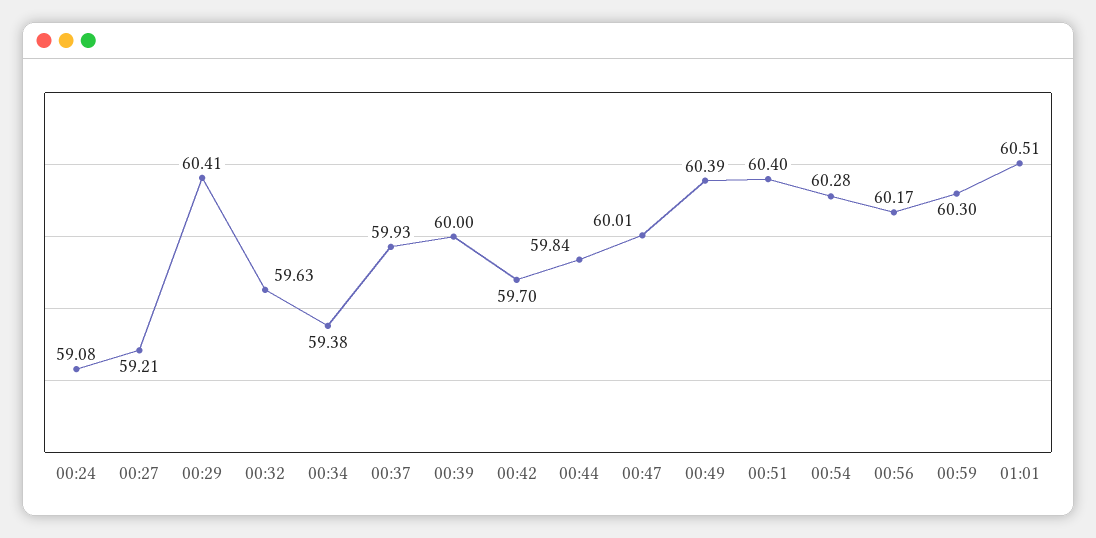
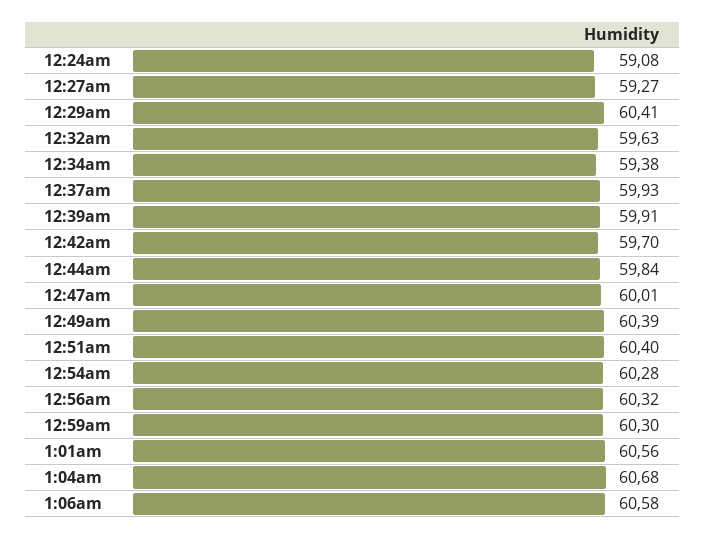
00:27: 59.21 -> 59.27
00:39: 60 -> 59.91
00:56: 60.17 -> 60.32
01:01: 60.51 -> 60.56
1:04am: none -> 60.68
1:06am: none -> 60.58

